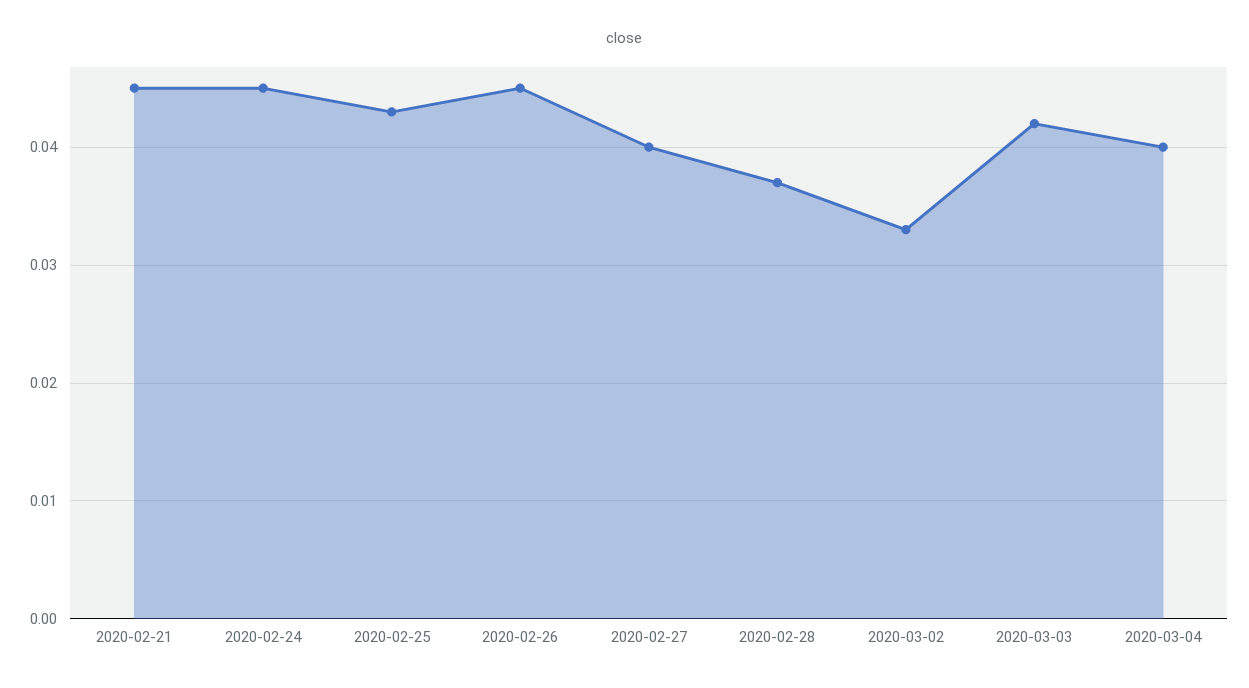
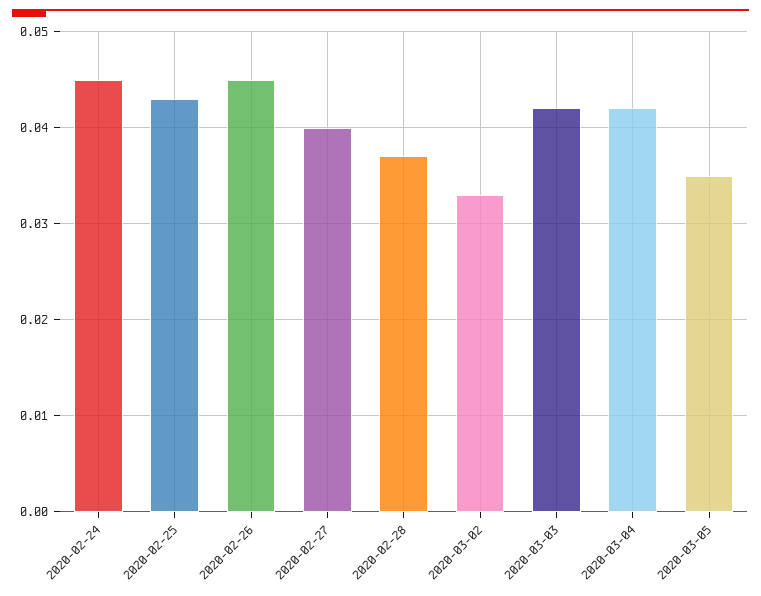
2020-02-21: 0.045 -> none
2020-03-04: 0.04 -> 0.042
2020-03-05: none -> 0.035

